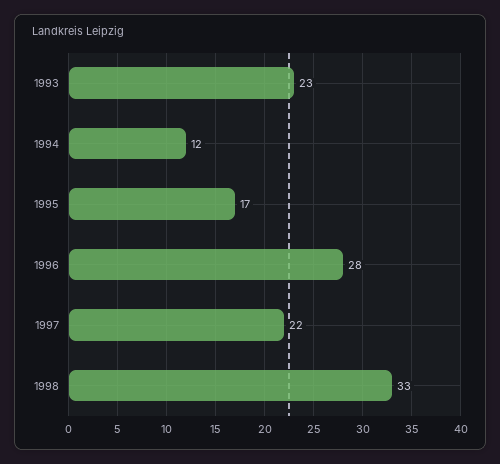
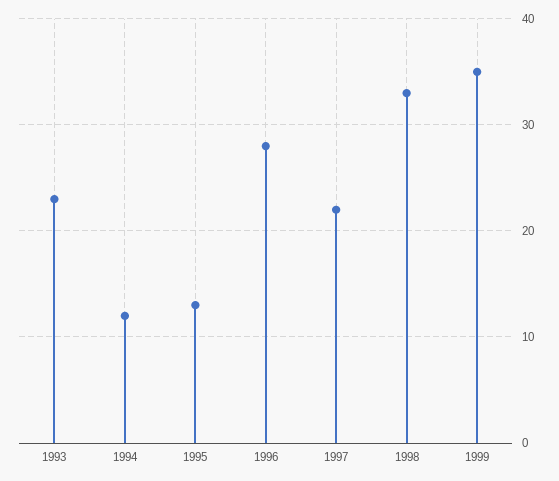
1995: 17 -> 13
1999: none -> 35

